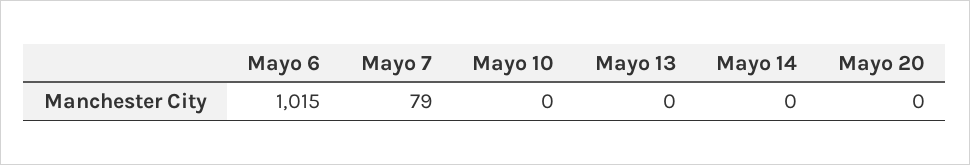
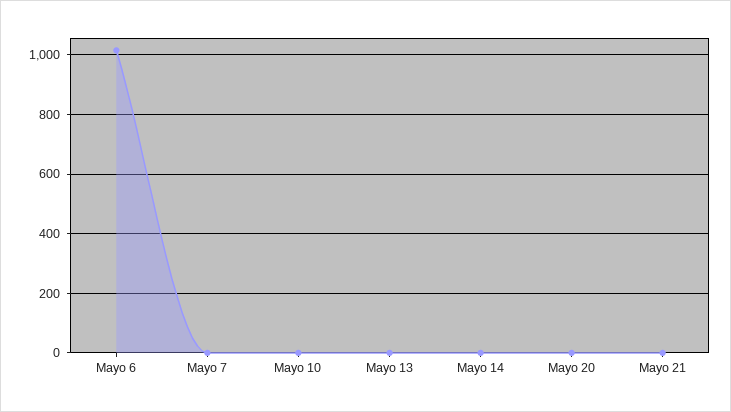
Mayo 7: 79 -> 0
Mayo 21: none -> 0

